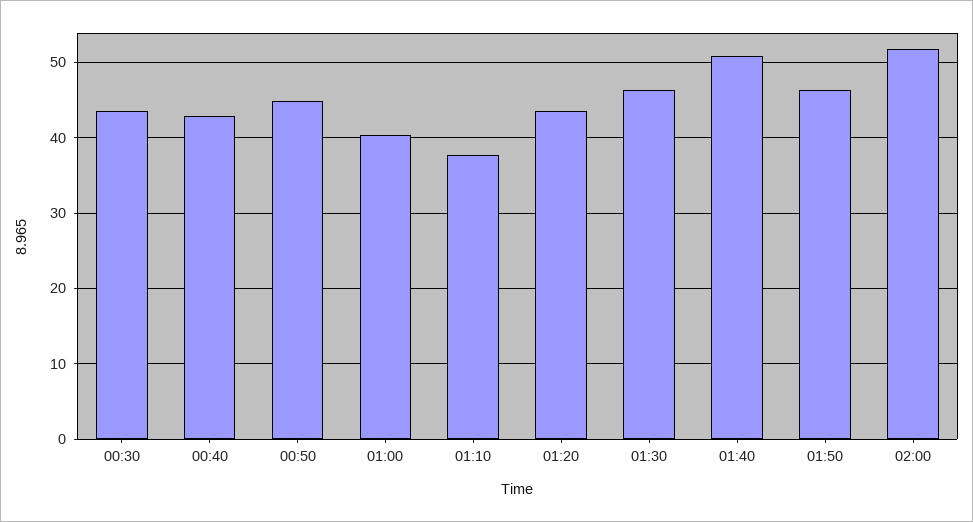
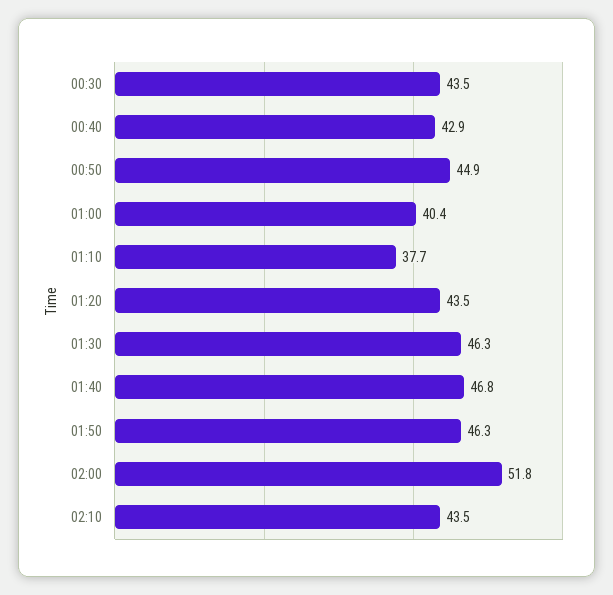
01:40: 51 -> 46.8
02:10: none -> 43.5

